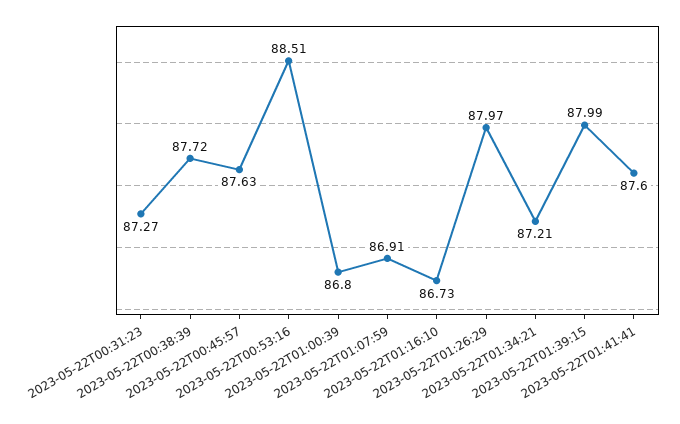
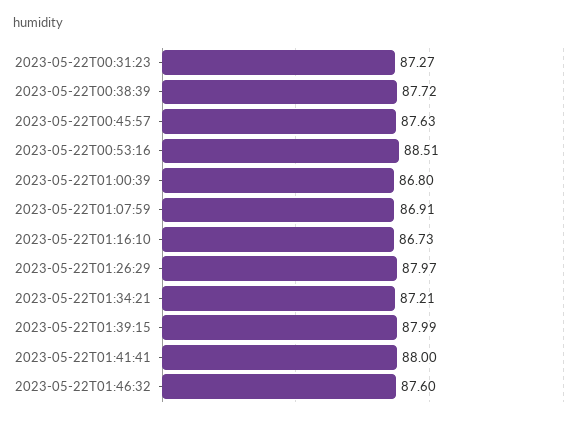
2023-05-22T01:41:41: 87.6 -> 88
2023-05-22T01:46:32: none -> 87.6

